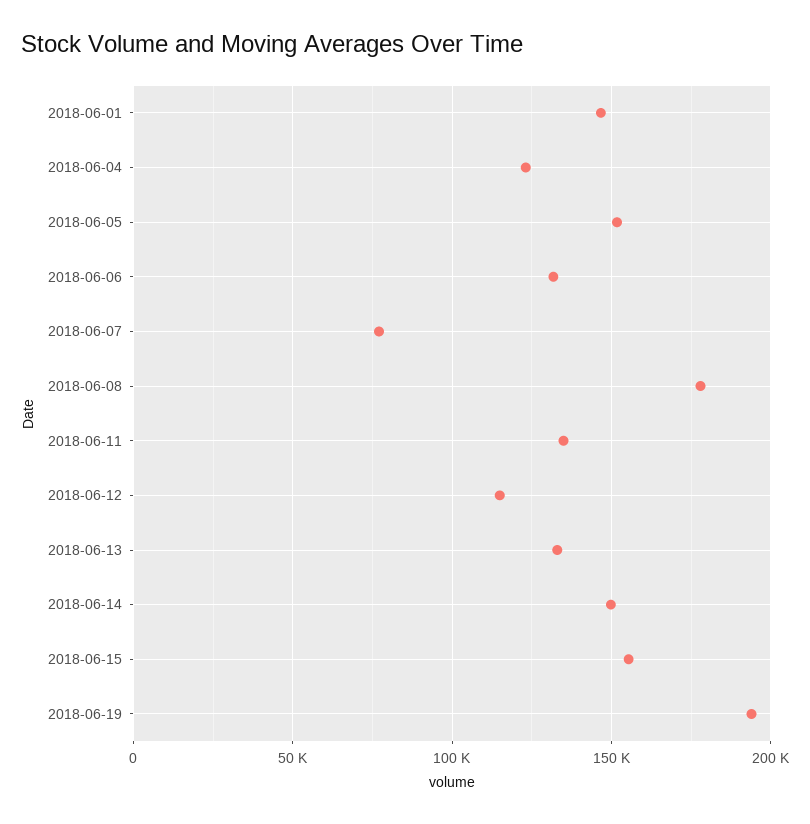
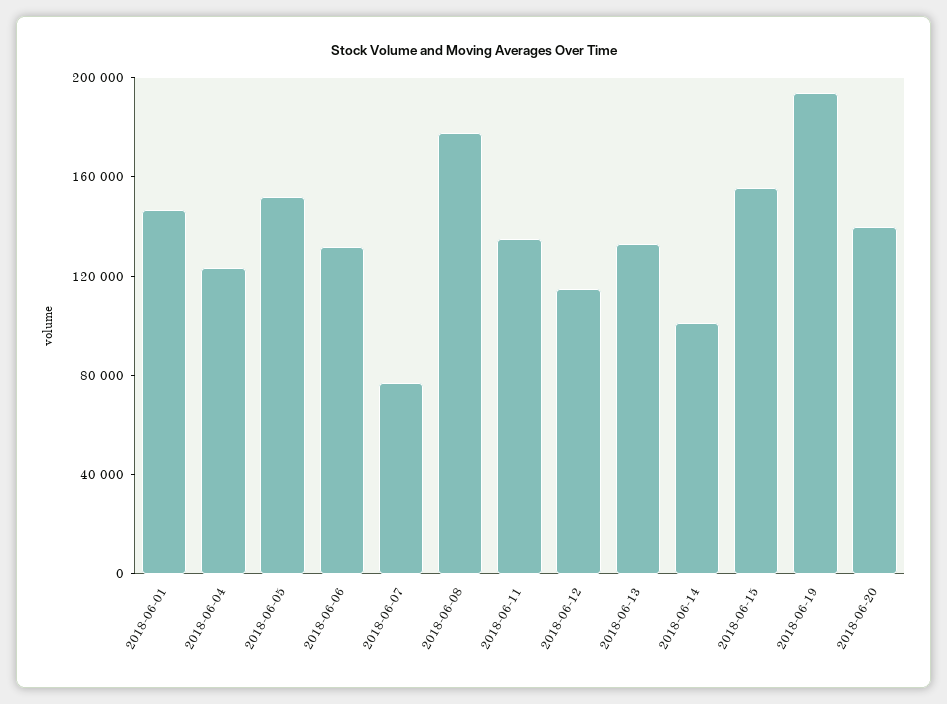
2018-06-14: 150000 -> 100000
2018-06-20: none -> 140000

